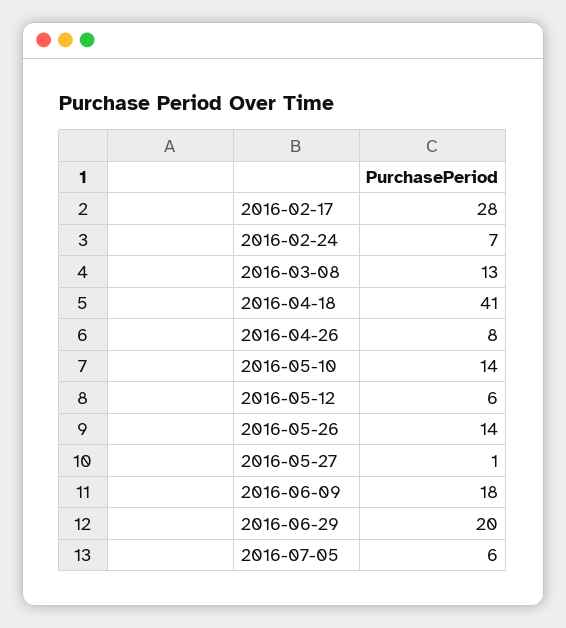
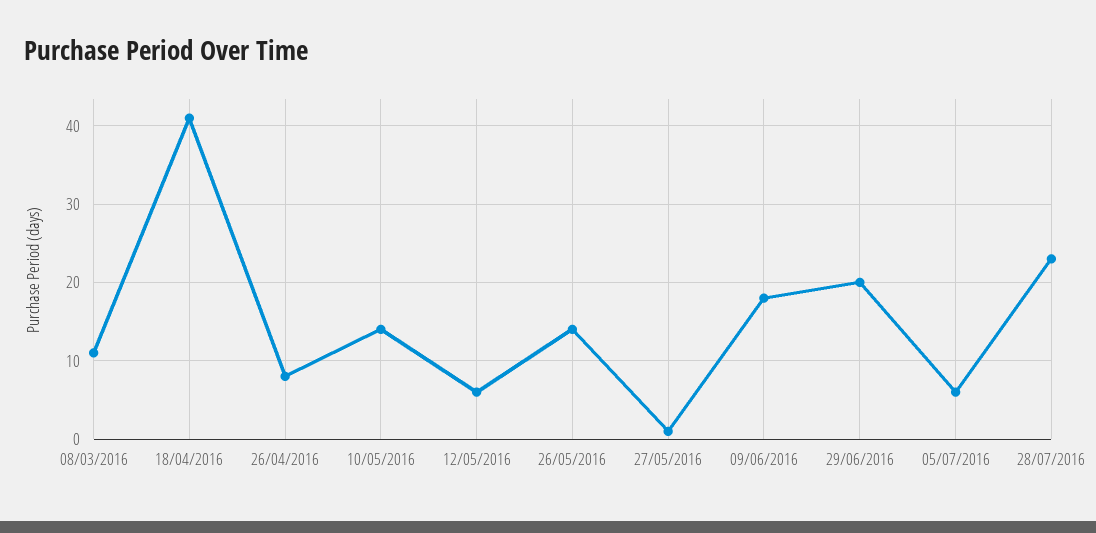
2016-02-17: 28 -> none
2016-02-24: 7 -> none
2016-03-08: 13 -> 11
28/07/2016: none -> 23

